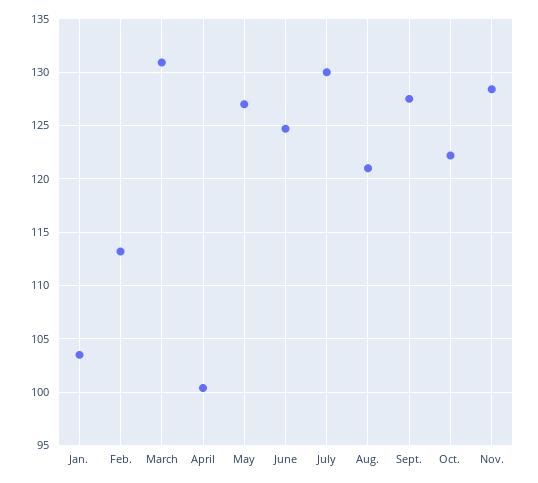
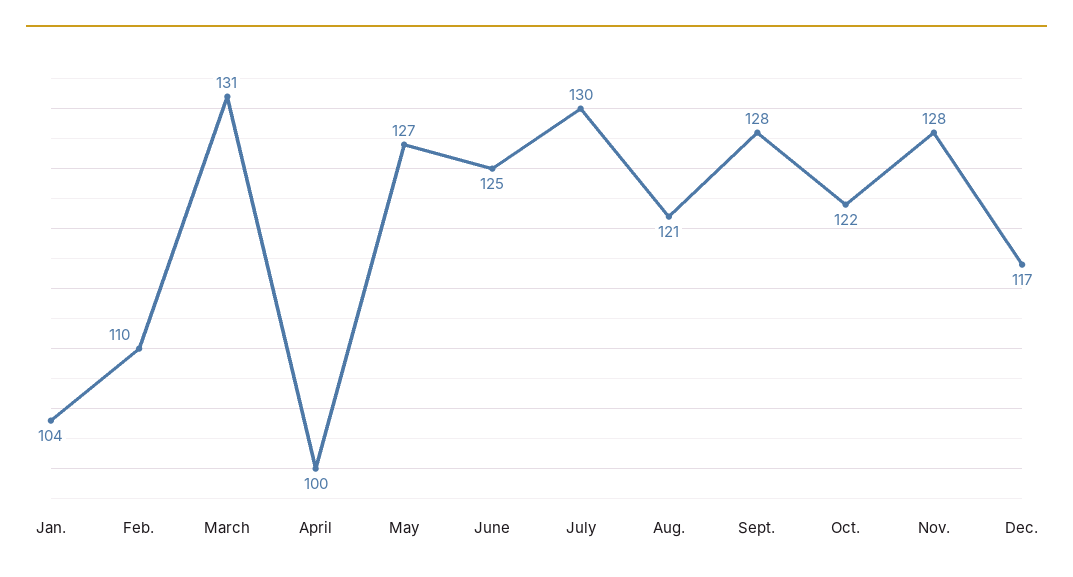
Feb.: 113 -> 110
Dec.: none -> 117

